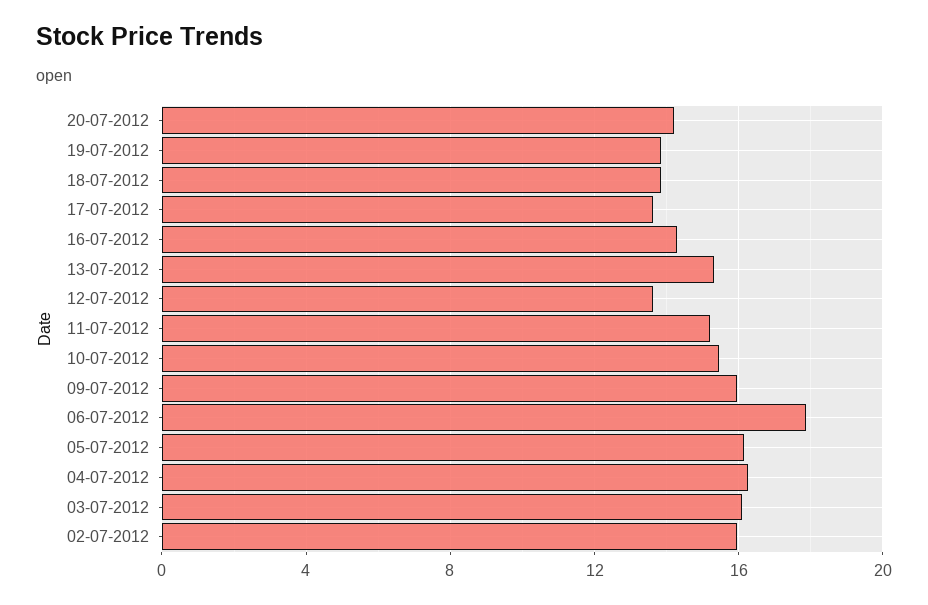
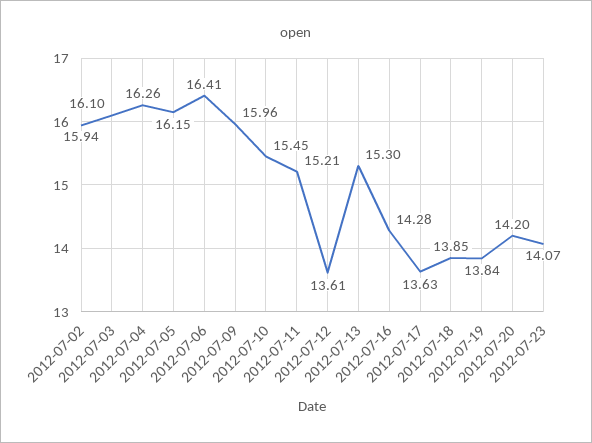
06-07-2012: 18 -> 16.41
2012-07-23: none -> 14.07

